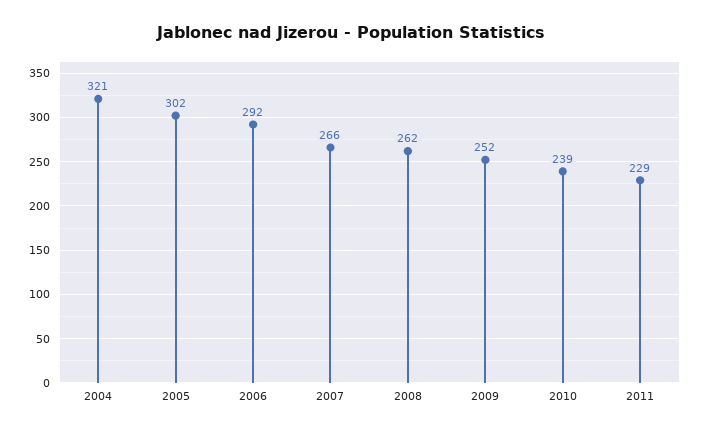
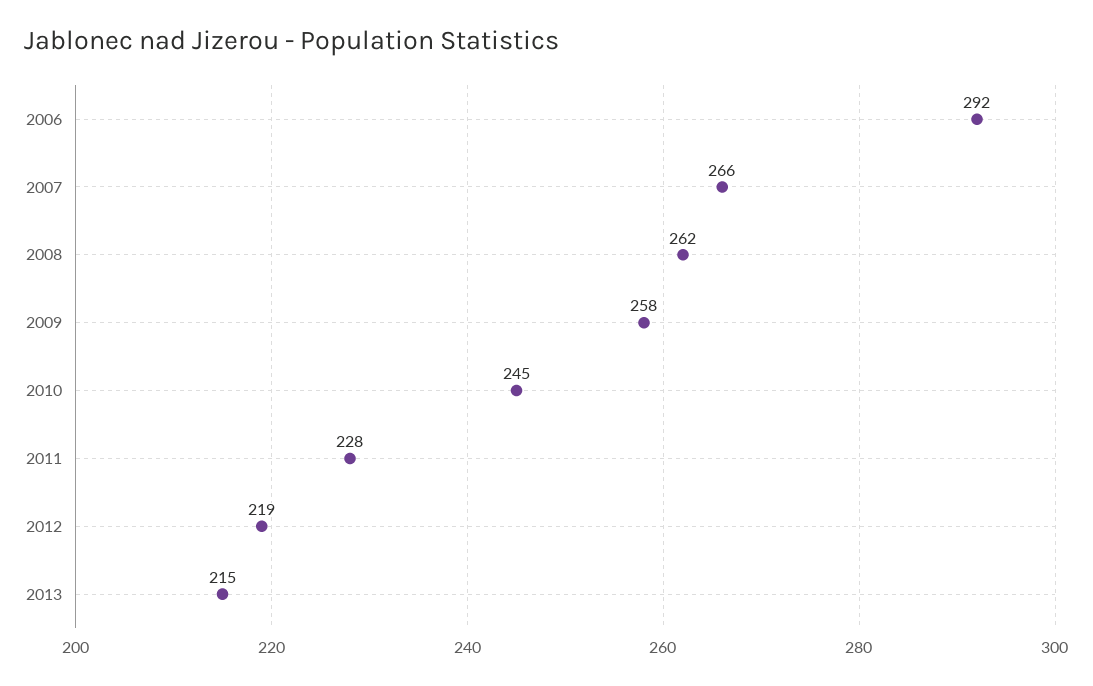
2004: 321 -> none
2005: 302 -> none
2009: 252 -> 258
2010: 239 -> 245
2011: 229 -> 228
2012: none -> 219
2013: none -> 215

